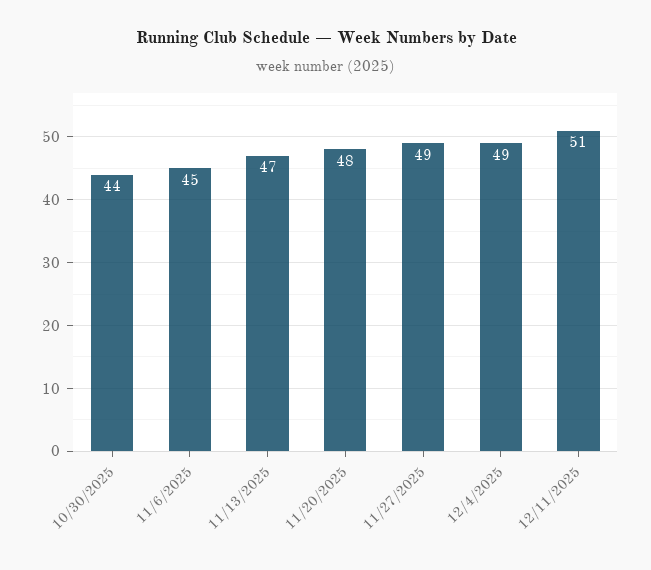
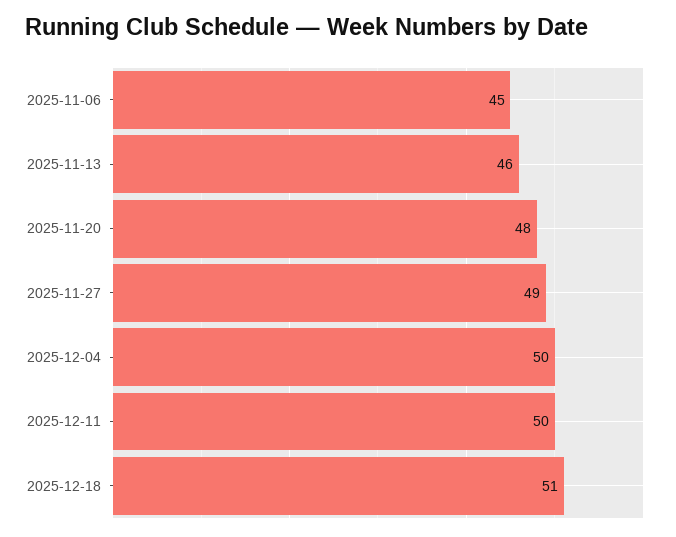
10/30/2025: 44 -> none
11/13/2025: 47 -> 46
12/4/2025: 49 -> 50
12/11/2025: 51 -> 50
2025-12-18: none -> 51

